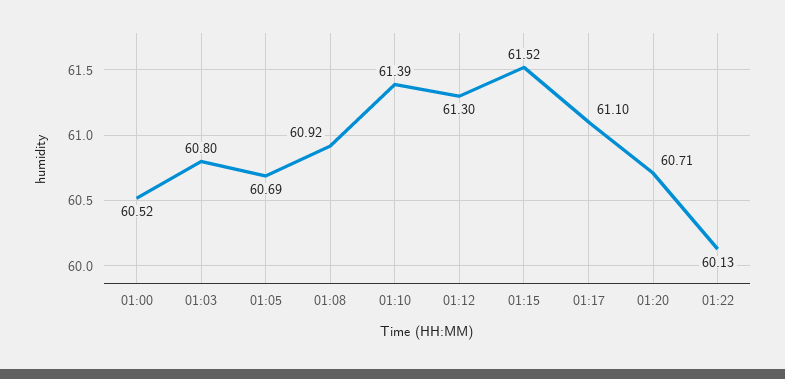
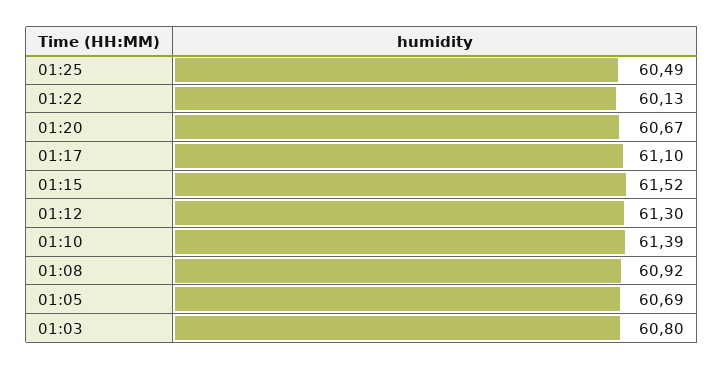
01:00: 60.52 -> none
01:20: 60.71 -> 60.67
01:25: none -> 60.49

